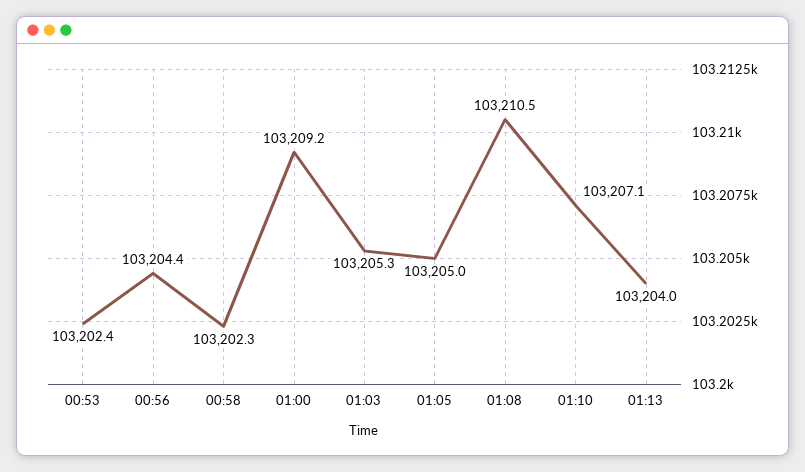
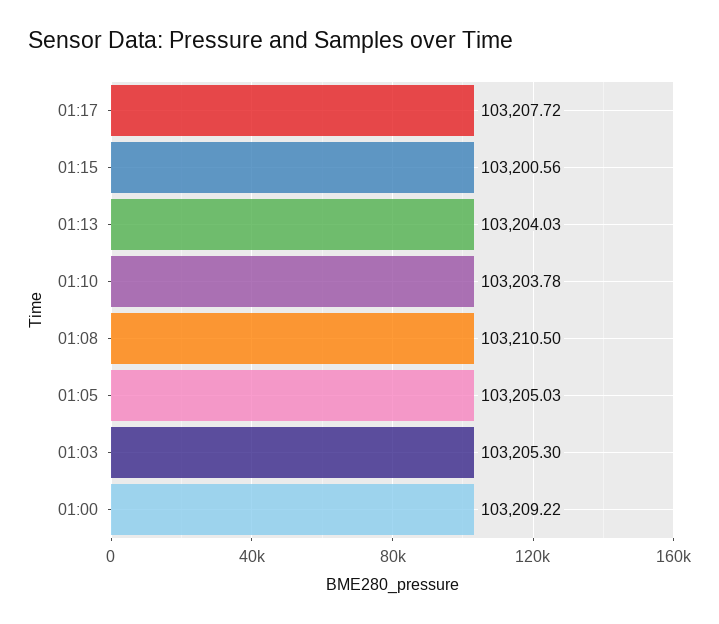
00:53: 103202.4 -> none
00:56: 103204.4 -> none
00:58: 103202.3 -> none
01:10: 103207.1 -> 103203.78
01:17: none -> 103207.72
01:15: none -> 103200.56

